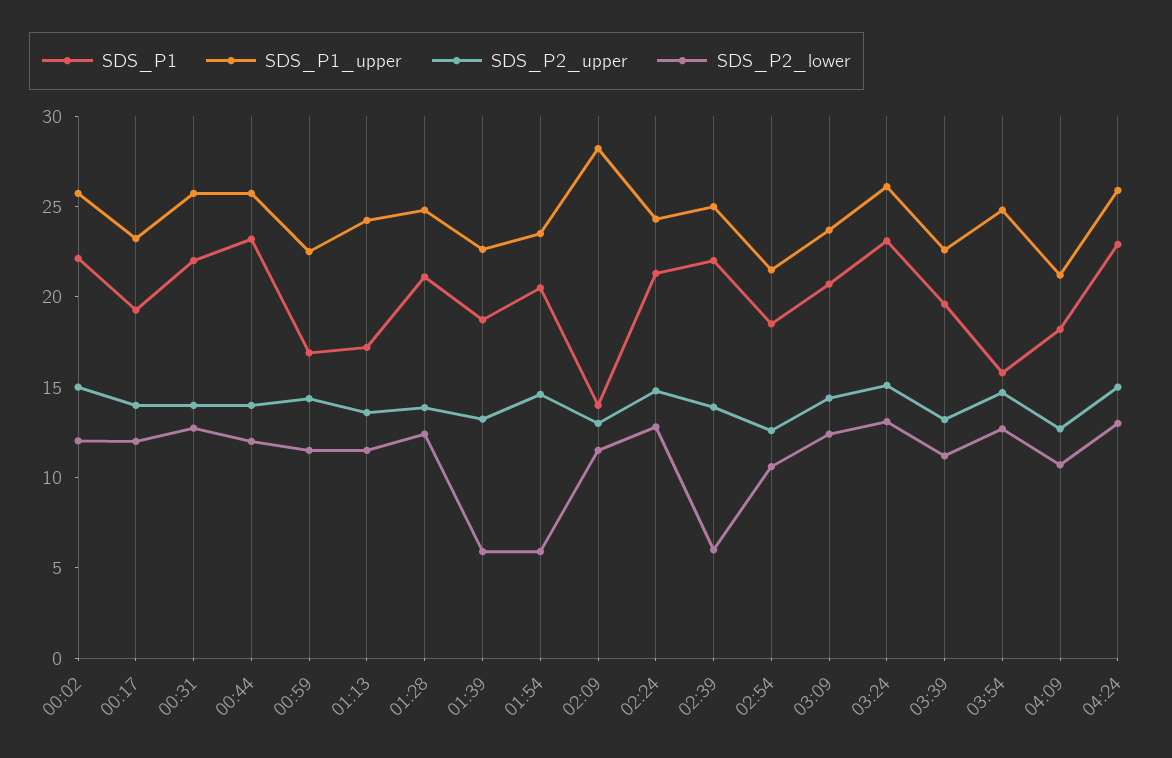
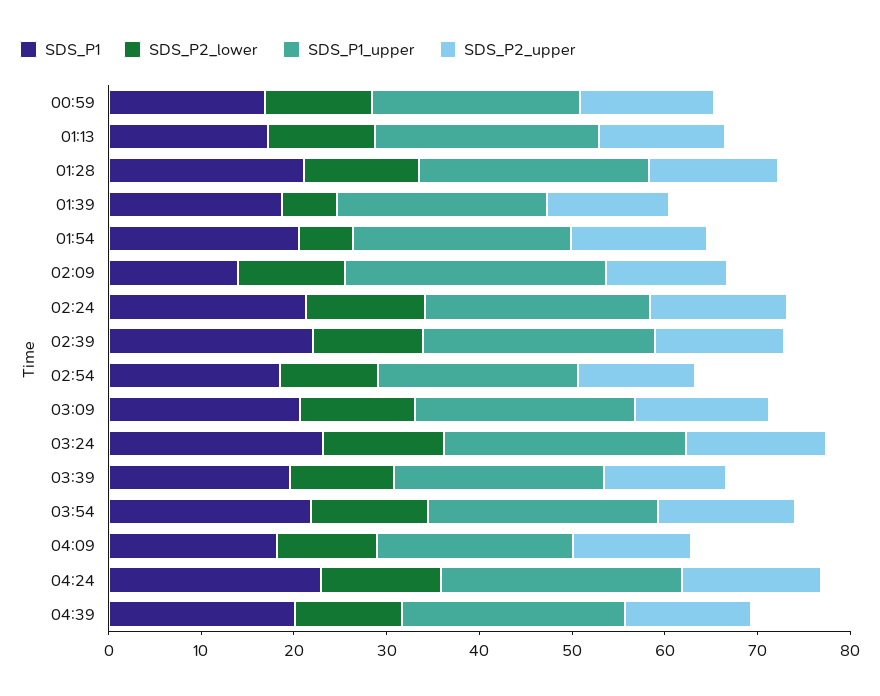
SDS_P1, 00:02: 22 -> none
SDS_P1_upper, 00:02: 26 -> none
SDS_P2_upper, 00:02: 15 -> none
SDS_P2_lower, 00:02: 12 -> none
SDS_P1, 00:17: 19 -> none
SDS_P1_upper, 00:17: 23 -> none
SDS_P2_upper, 00:17: 14 -> none
SDS_P2_lower, 00:17: 12 -> none
SDS_P1, 00:31: 22 -> none
SDS_P1_upper, 00:31: 26 -> none
SDS_P2_upper, 00:31: 14 -> none
SDS_P2_lower, 00:31: 13 -> none
SDS_P1, 00:44: 23 -> none
SDS_P1_upper, 00:44: 26 -> none
SDS_P2_upper, 00:44: 14 -> none
SDS_P2_lower, 00:44: 12 -> none
SDS_P2_lower, 02:39: 6 -> 12
SDS_P1, 03:54: 16 -> 22
SDS_P1, 04:39: none -> 20
SDS_P2_lower, 04:39: none -> 12
SDS_P1_upper, 04:39: none -> 24
SDS_P2_upper, 04:39: none -> 14

